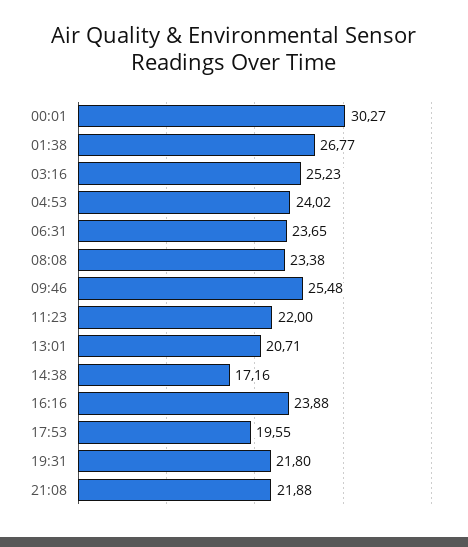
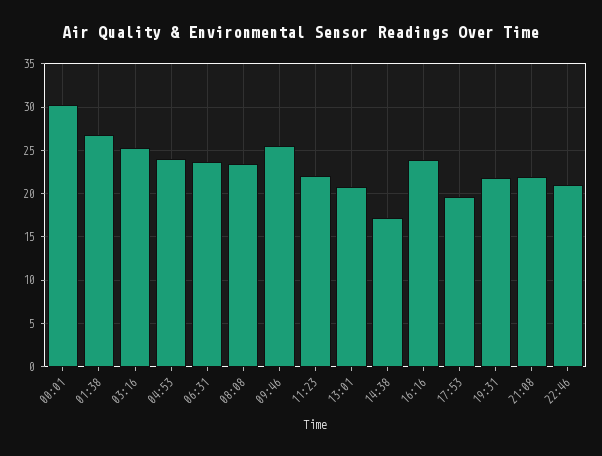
22:46: none -> 21

